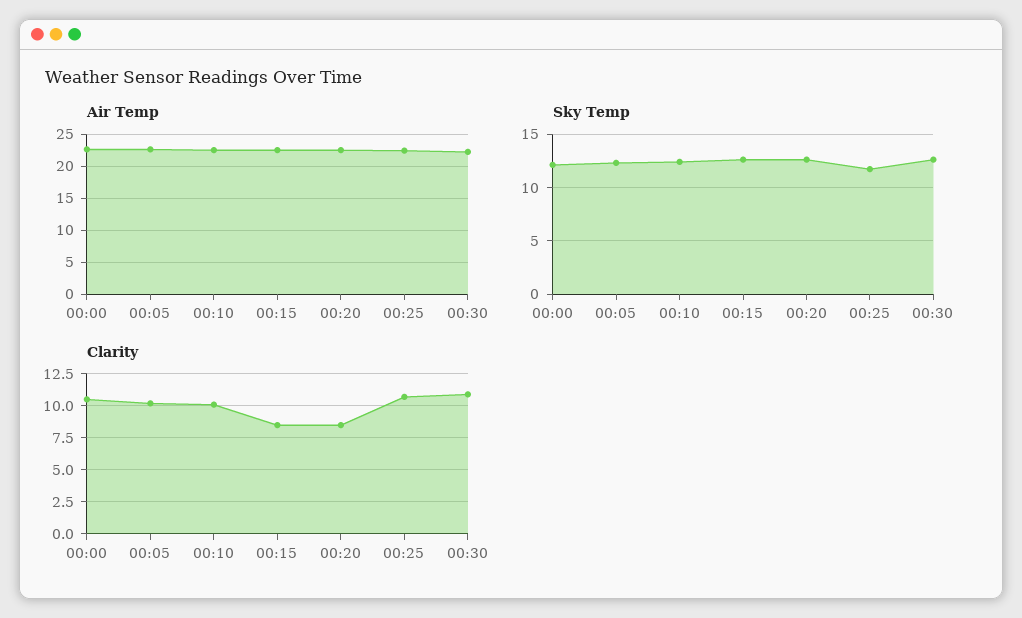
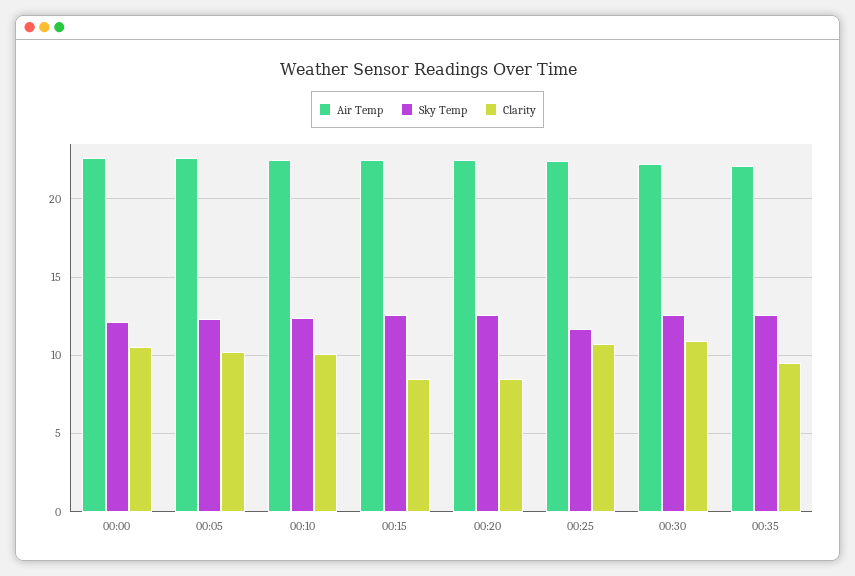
Air Temp, 00:35: none -> 22
Sky Temp, 00:35: none -> 12.5
Clarity, 00:35: none -> 9.5

